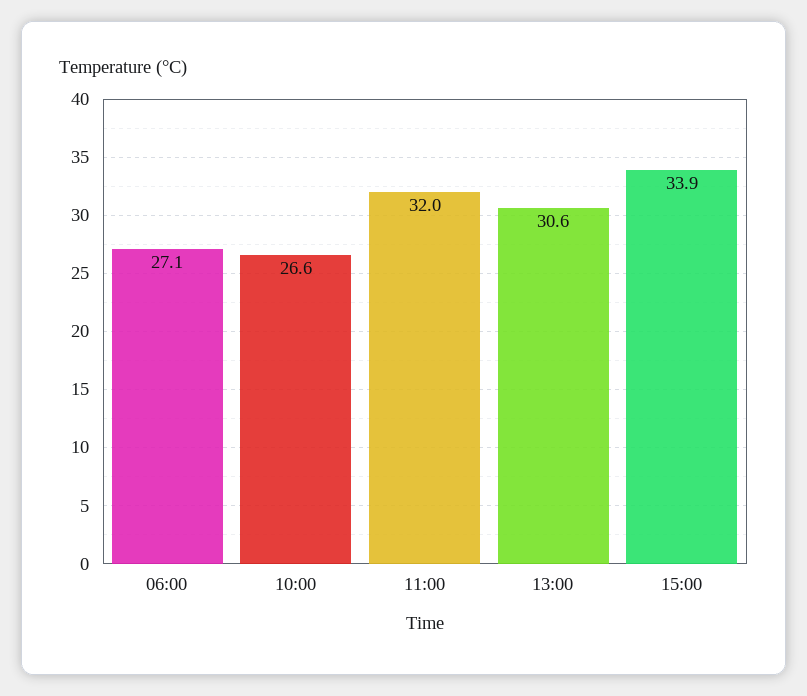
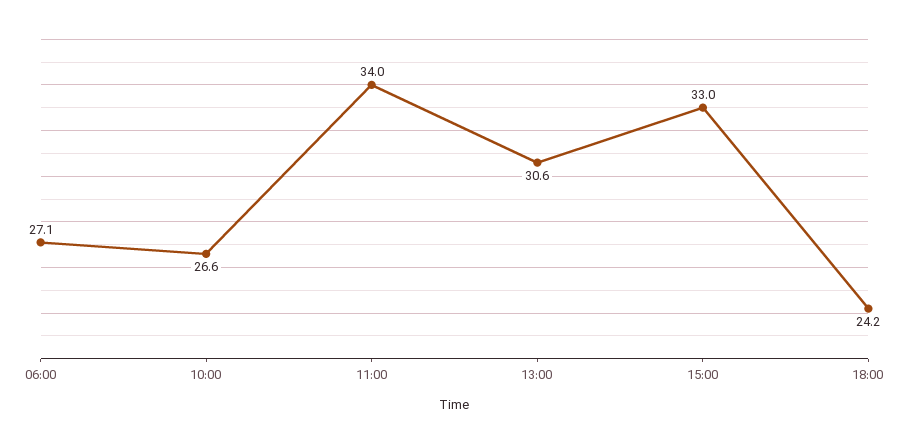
11:00: 32 -> 34
15:00: 33.9 -> 33
18:00: none -> 24.2

